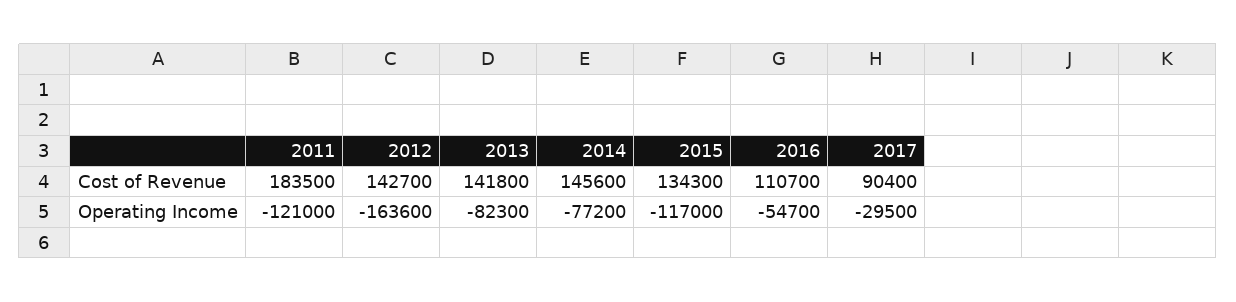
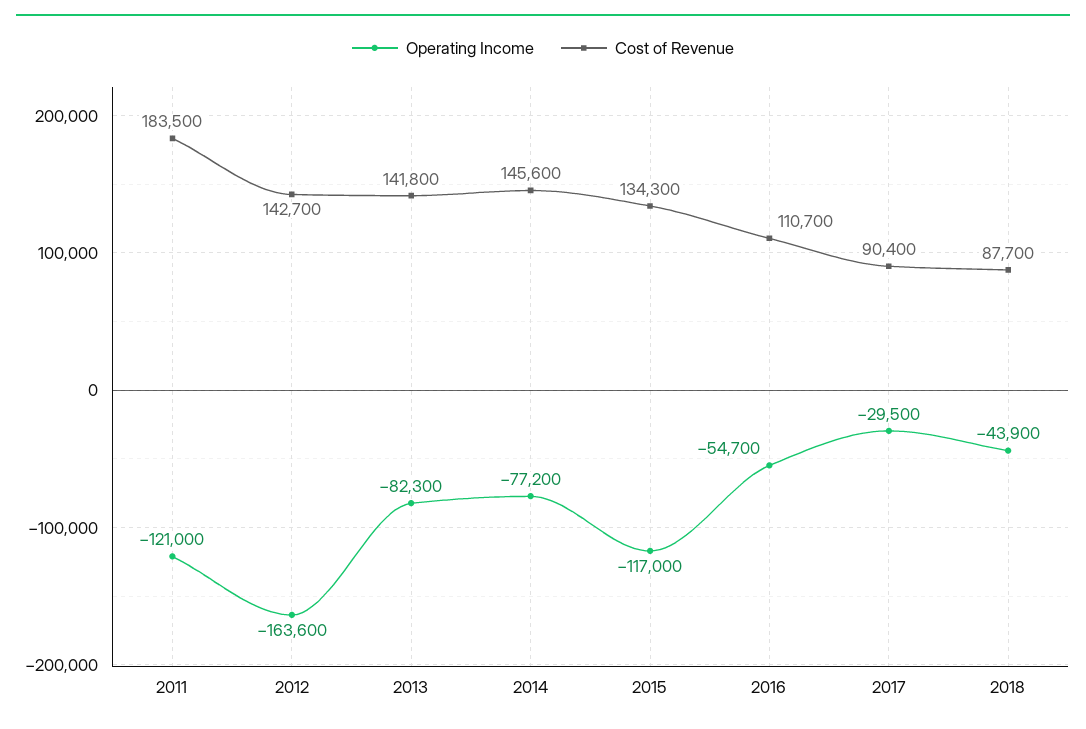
Operating Income, 2018: none -> -43900
Cost of Revenue, 2018: none -> 87700

